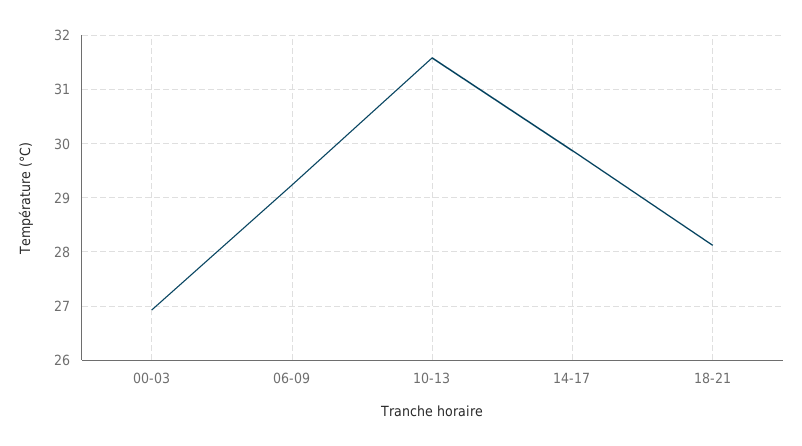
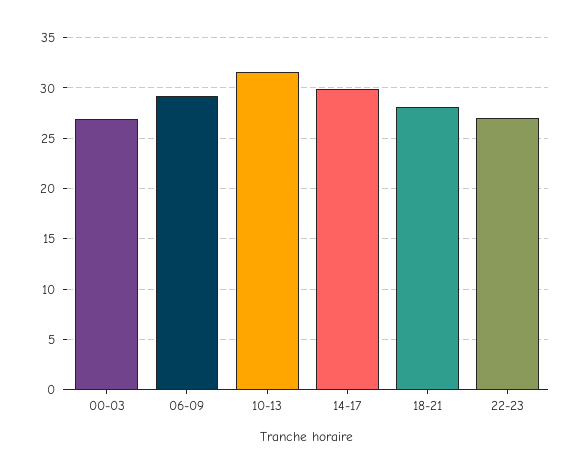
22-23: none -> 27

